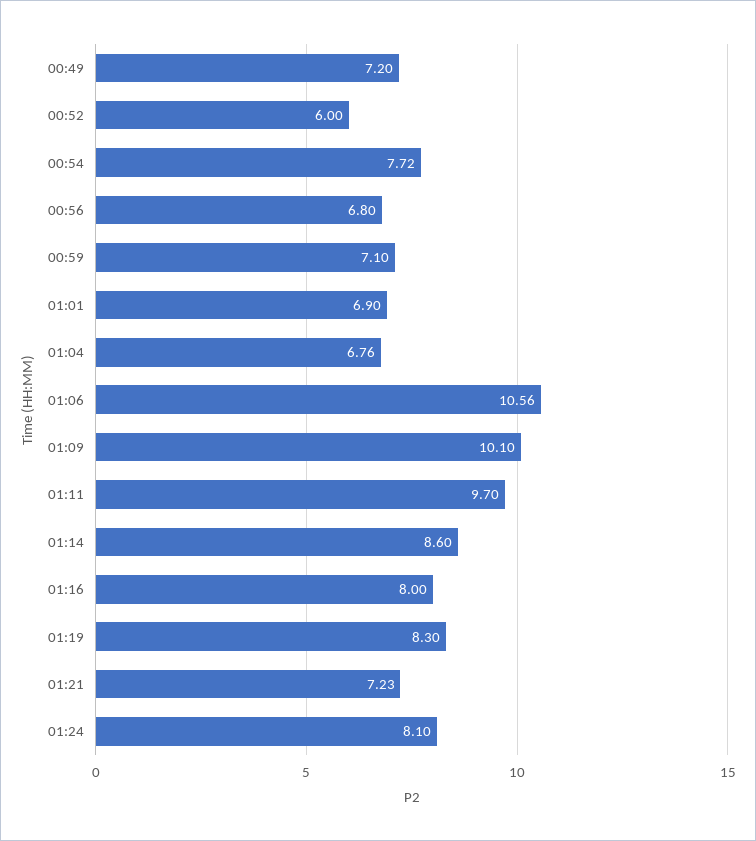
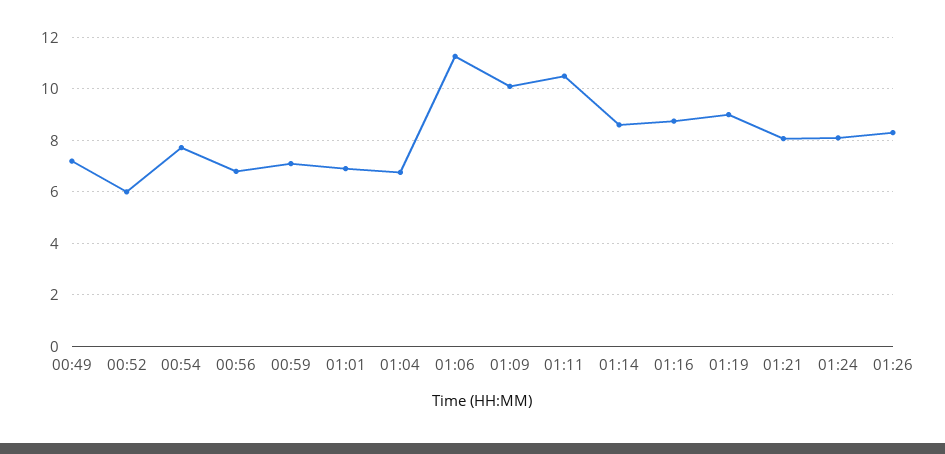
01:06: 10.56 -> 11.25
01:11: 9.7 -> 10.5
01:16: 8 -> 8.75
01:19: 8.3 -> 9
01:21: 7.23 -> 8
01:26: none -> 8.25

